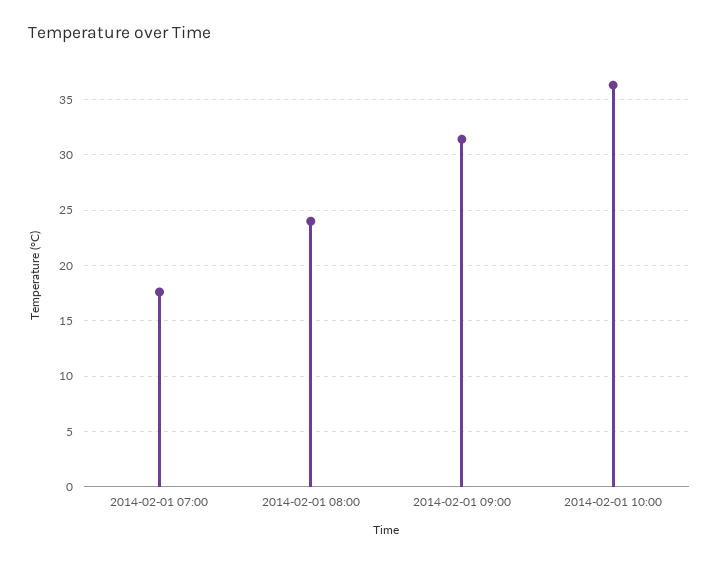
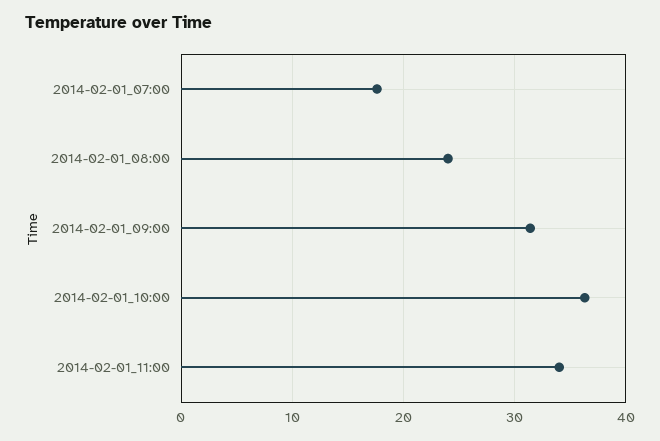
2014-02-01_11:00: none -> 34

